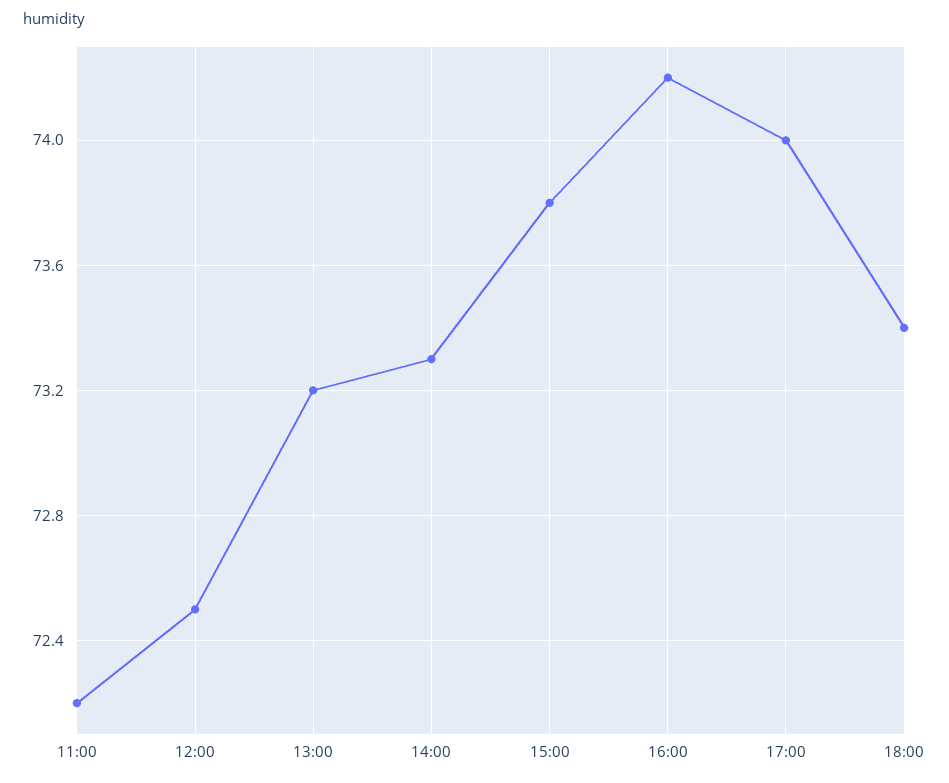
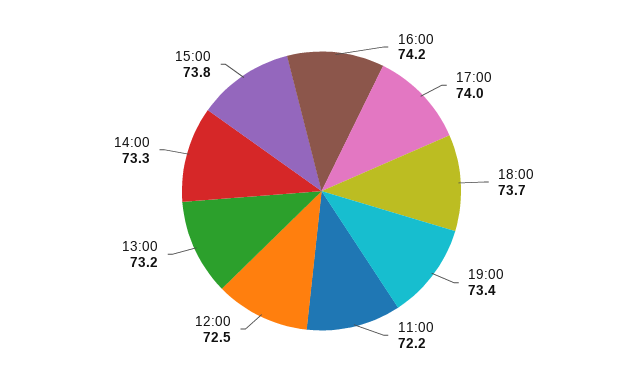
18:00: 73.4 -> 73.7
19:00: none -> 73.4

